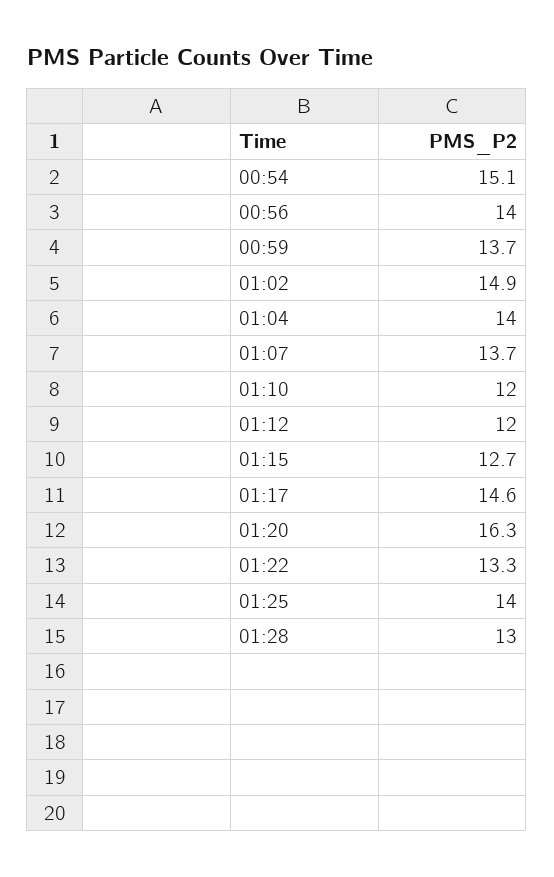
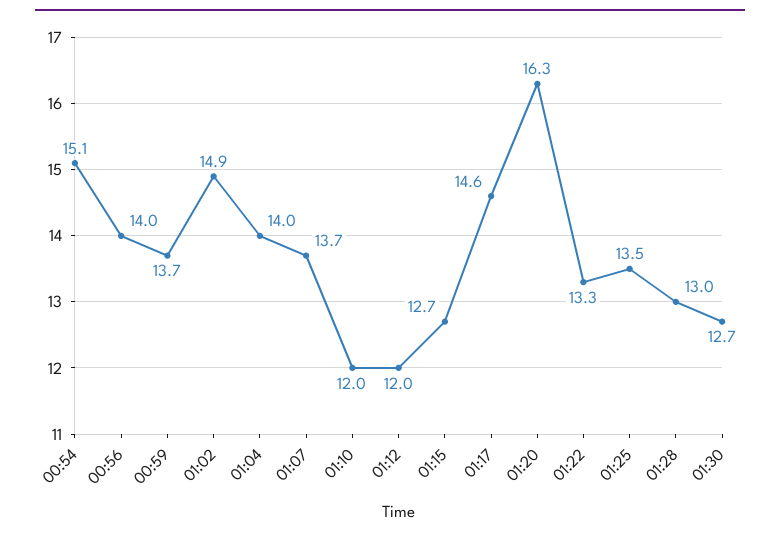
01:25: 14 -> 13.5
01:30: none -> 12.7

